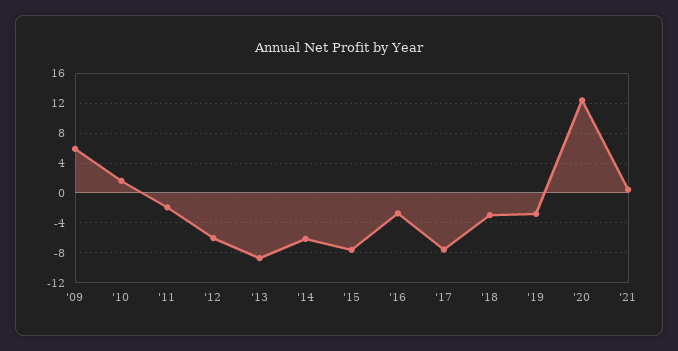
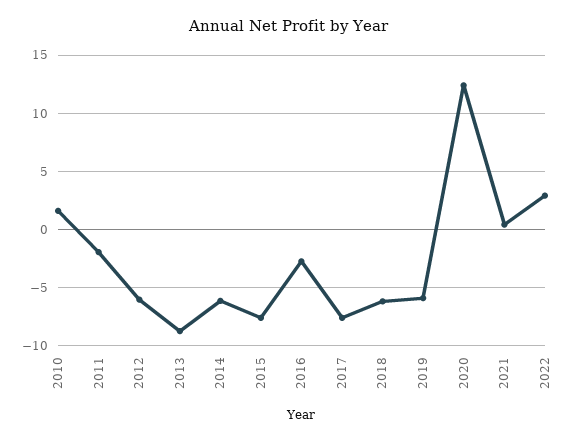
'09: 6 -> none
'18: -3 -> -6
'19: -3 -> -6
2022: none -> 3

